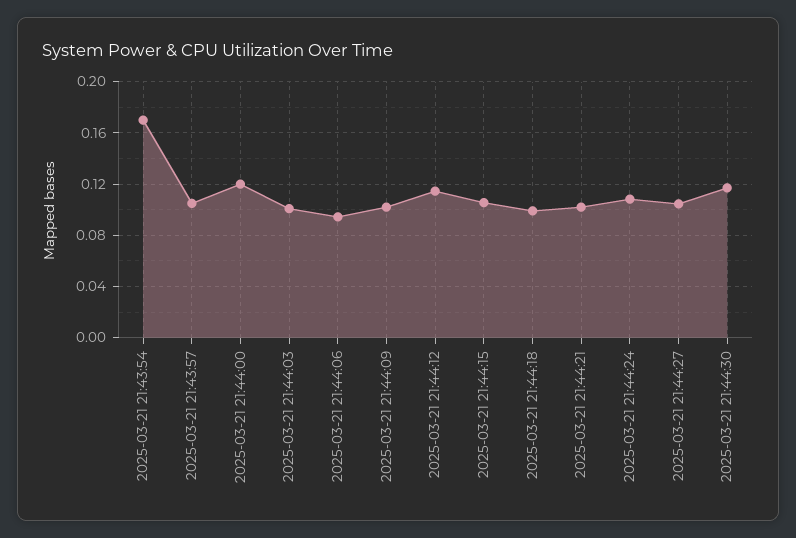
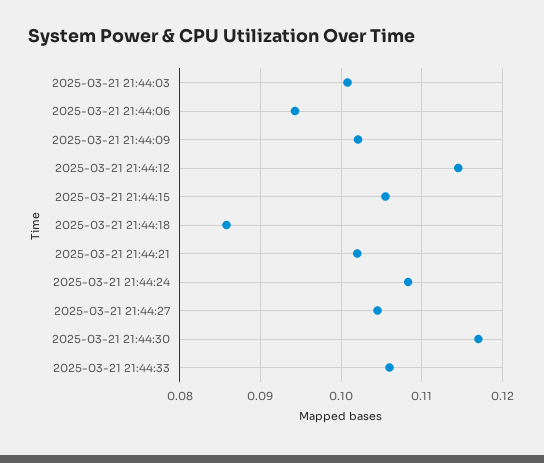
2025-03-21 21:43:54: 0.17 -> none
2025-03-21 21:43:57: 0.105 -> none
2025-03-21 21:44:00: 0.12 -> none
2025-03-21 21:44:18: 0.1 -> 0.086
2025-03-21 21:44:33: none -> 0.106

